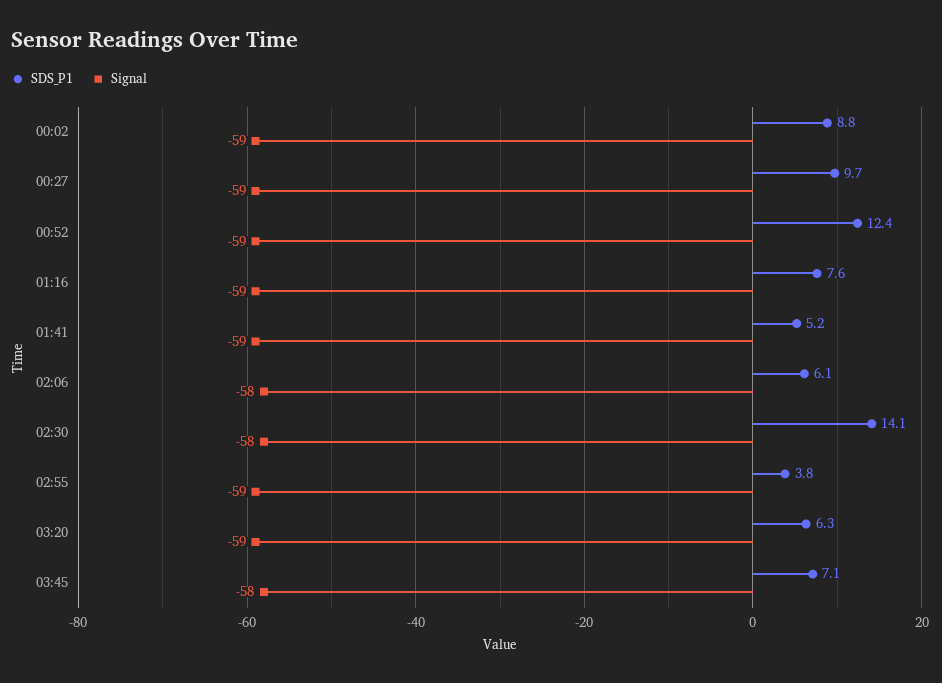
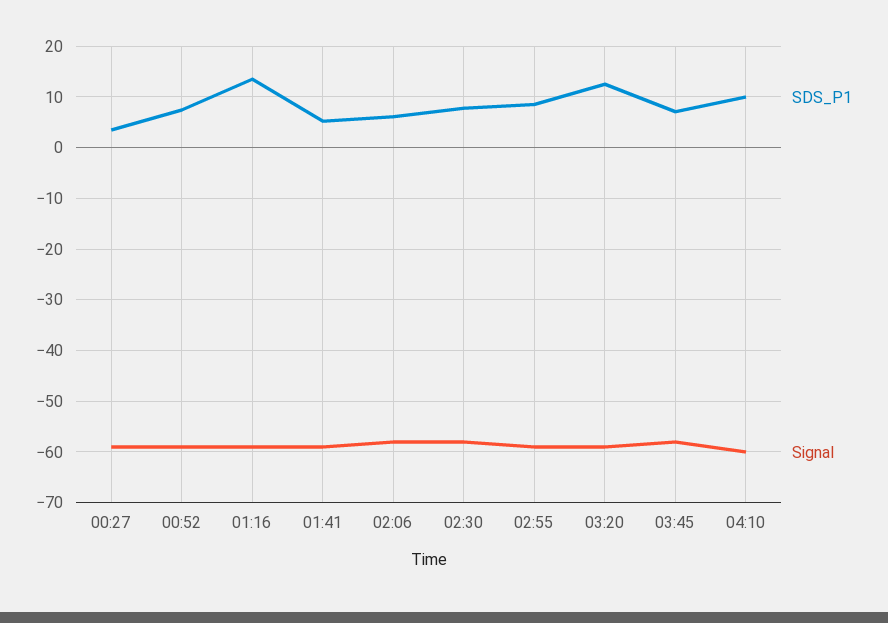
SDS_P1, 00:02: 8.8 -> none
Signal, 00:02: -59 -> none
SDS_P1, 00:27: 9.7 -> 4
SDS_P1, 00:52: 12.4 -> 8
SDS_P1, 01:16: 7.6 -> 14
SDS_P1, 02:30: 14.1 -> 8
SDS_P1, 02:55: 3.8 -> 8
SDS_P1, 03:20: 6.3 -> 12
SDS_P1, 04:10: none -> 10
Signal, 04:10: none -> -60

